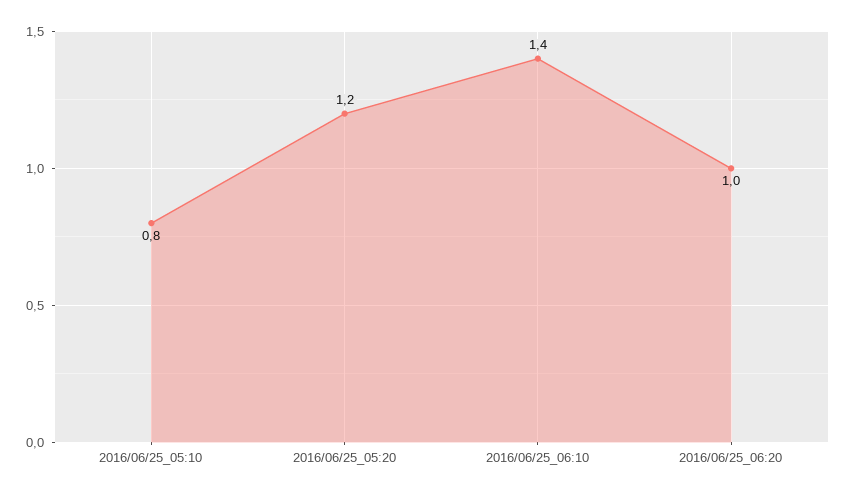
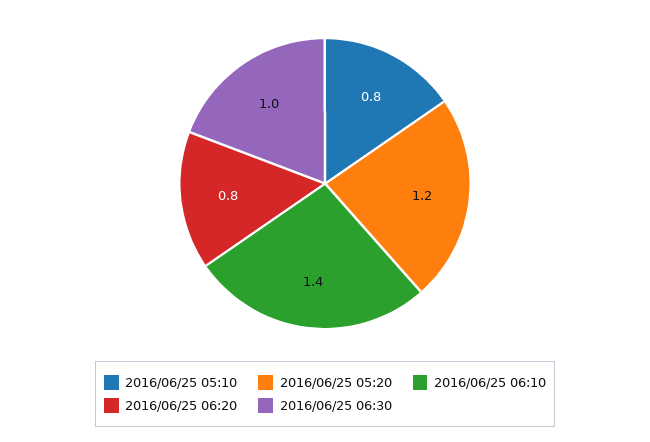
2016/06/25_06:20: 1 -> 0.8
2016/06/25 06:30: none -> 1

